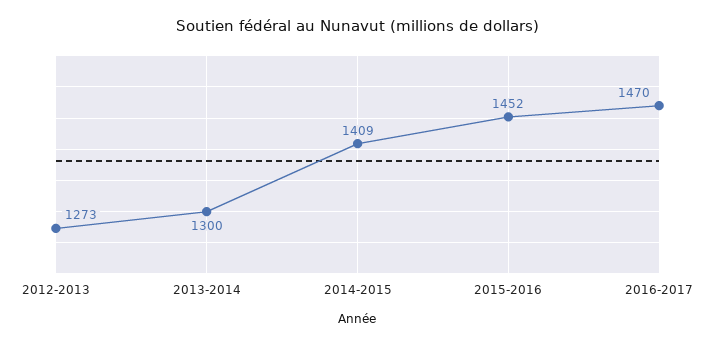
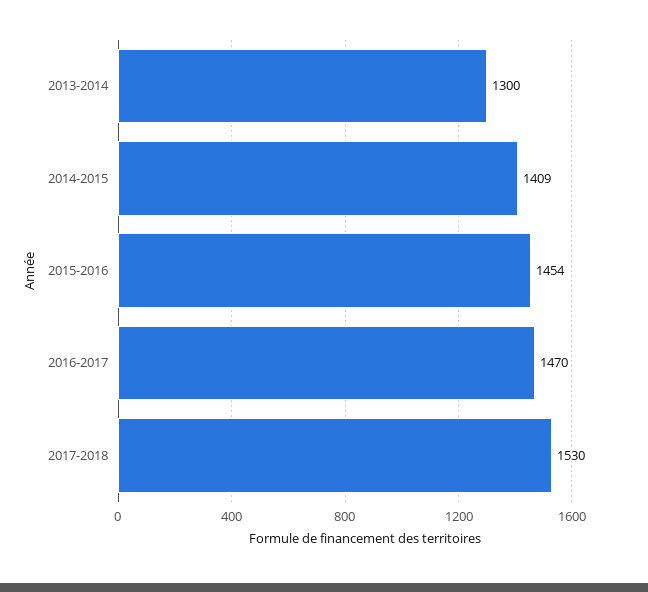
2012-2013: 1273 -> none
2015-2016: 1452 -> 1454
2017-2018: none -> 1530

